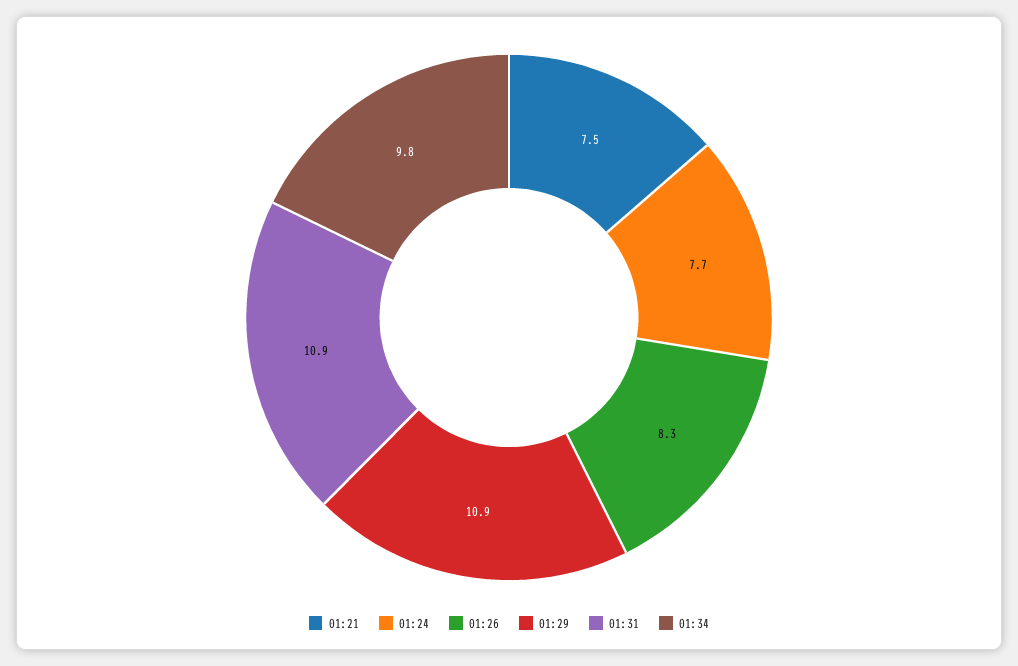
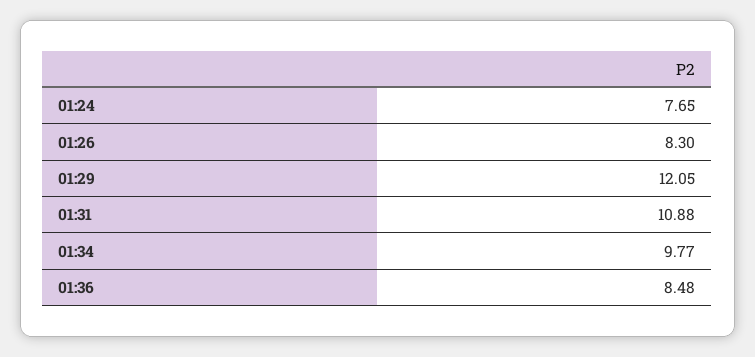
01:21: 7.5 -> none
01:29: 10.9 -> 12.05
01:36: none -> 8.48

